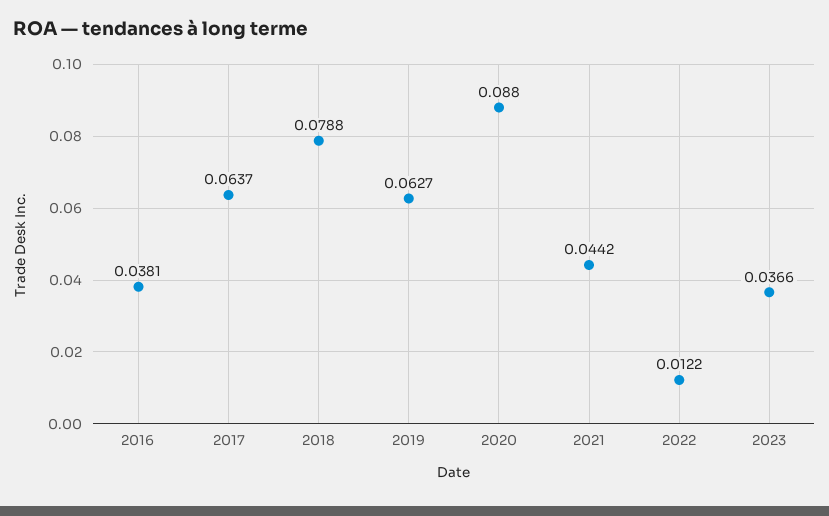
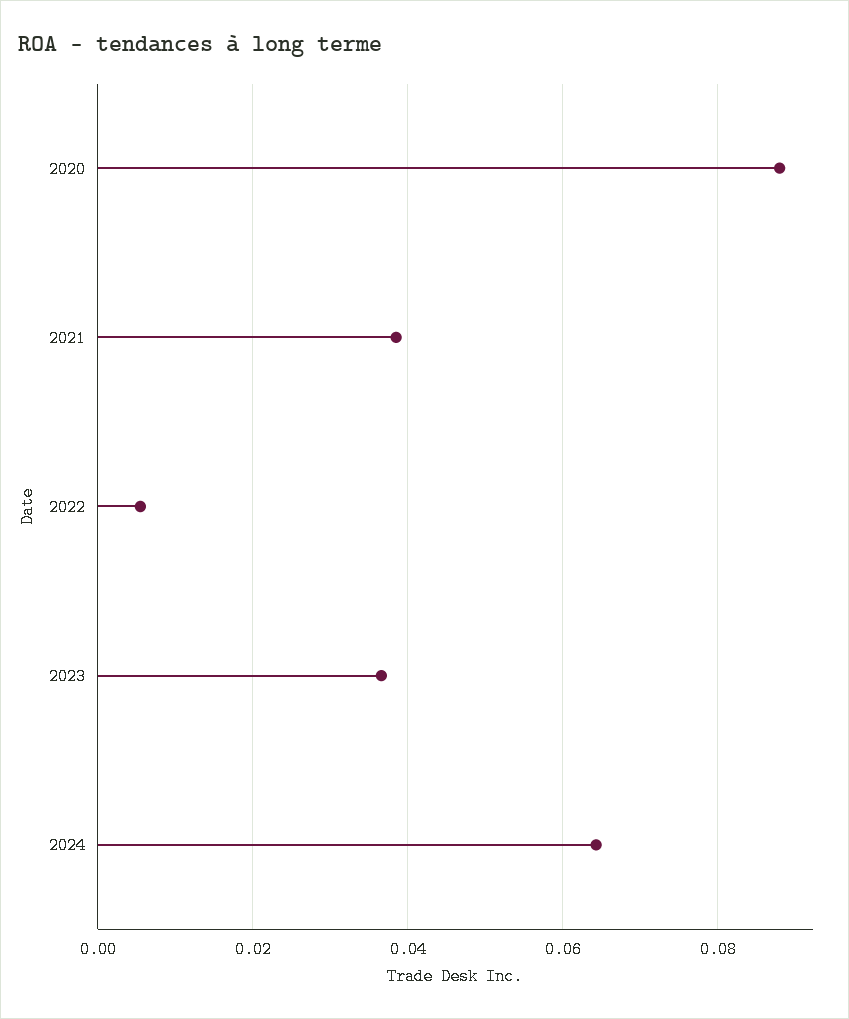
2016: 0.0381 -> none
2017: 0.0637 -> none
2018: 0.0788 -> none
2019: 0.0627 -> none
2021: 0.0442 -> 0.038
2022: 0.0122 -> 0.006
2024: none -> 0.064

